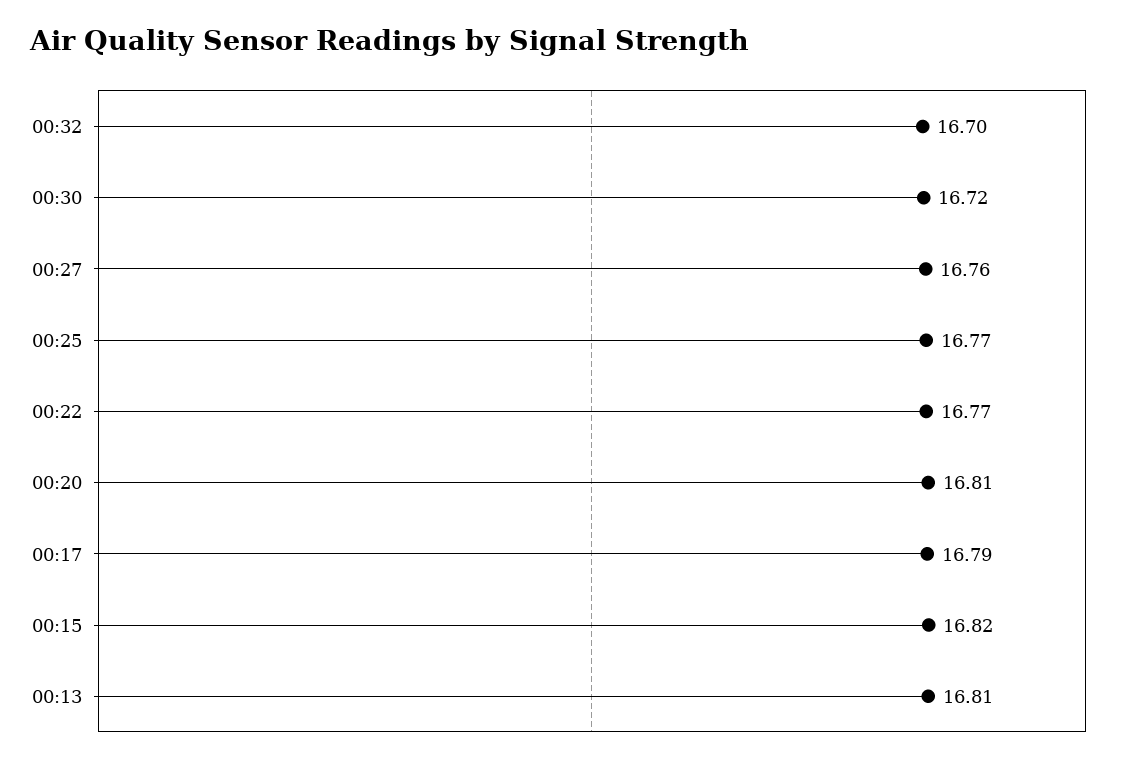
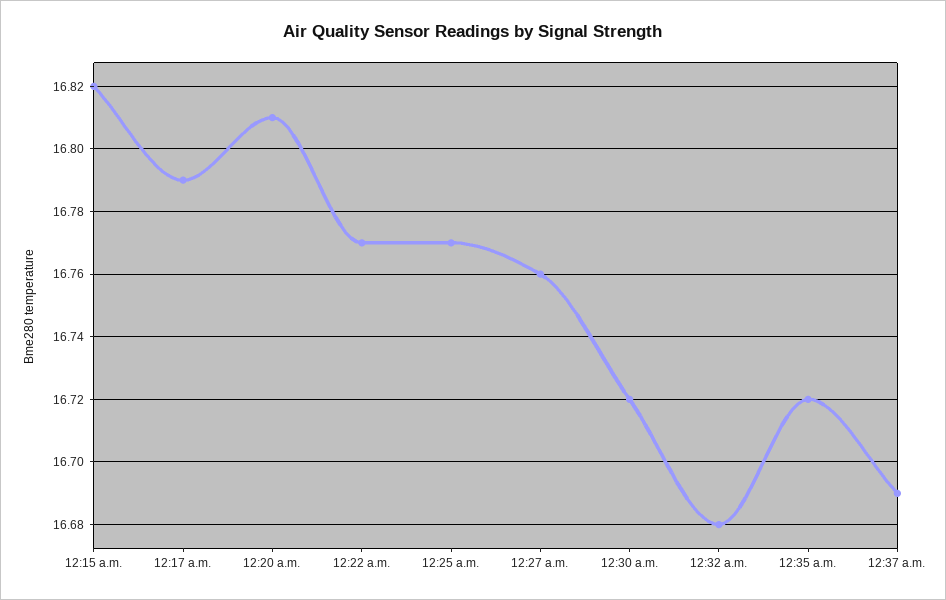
00:32: 16.7 -> 16.68
00:13: 16.81 -> none
12:35 a.m.: none -> 16.72
12:37 a.m.: none -> 16.69

